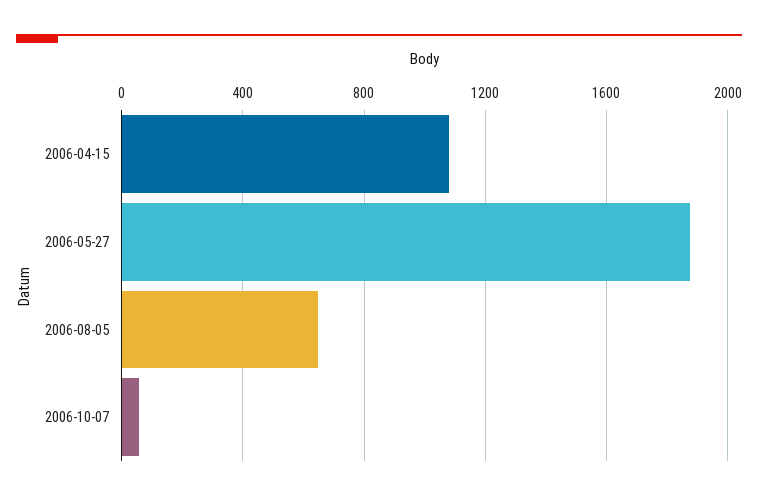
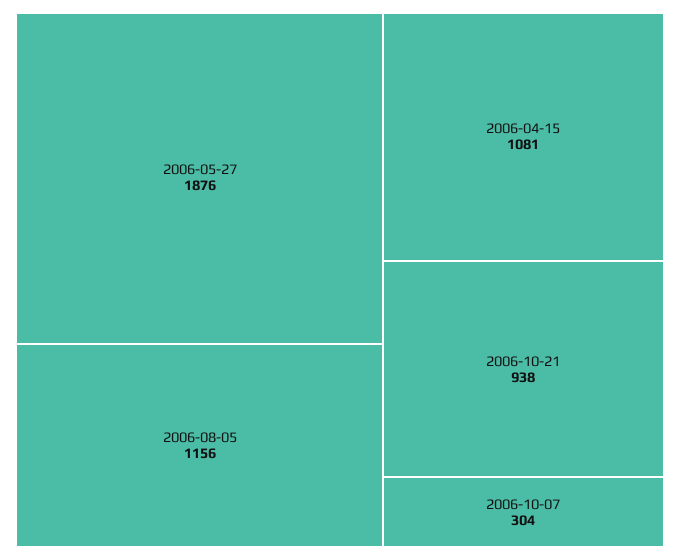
2006-08-05: 650 -> 1156
2006-10-07: 50 -> 304
2006-10-21: none -> 938

